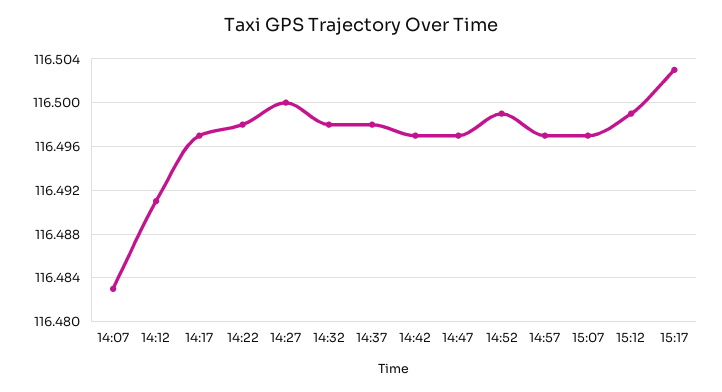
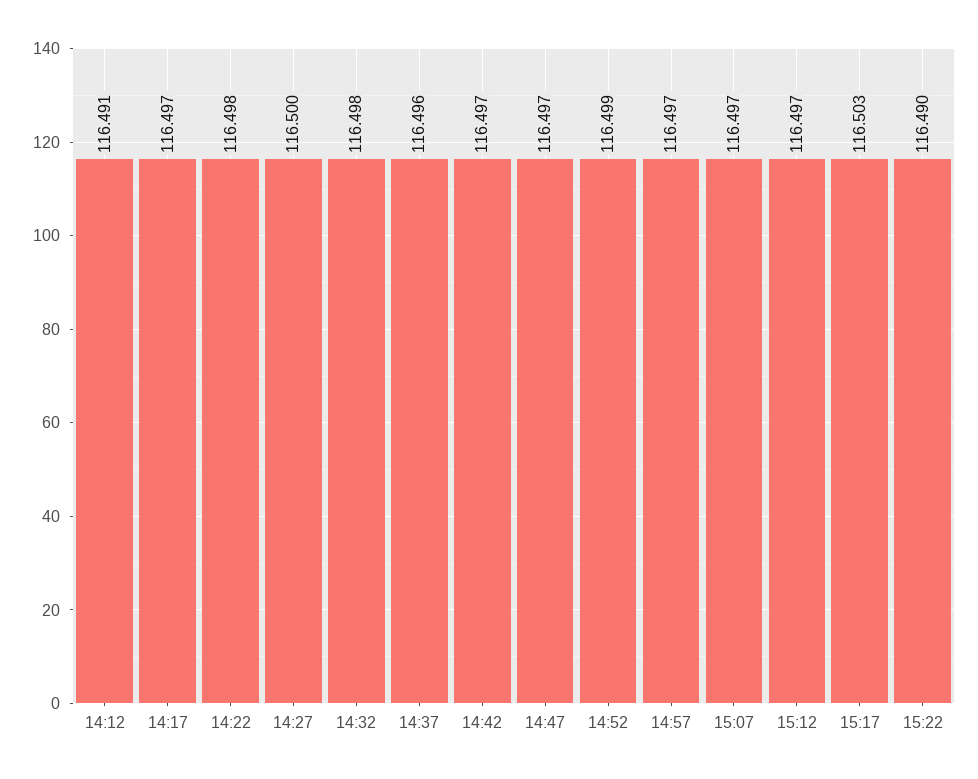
14:07: 116.483 -> none
14:37: 116.498 -> 116.496
15:12: 116.499 -> 116.497
15:22: none -> 116.49

